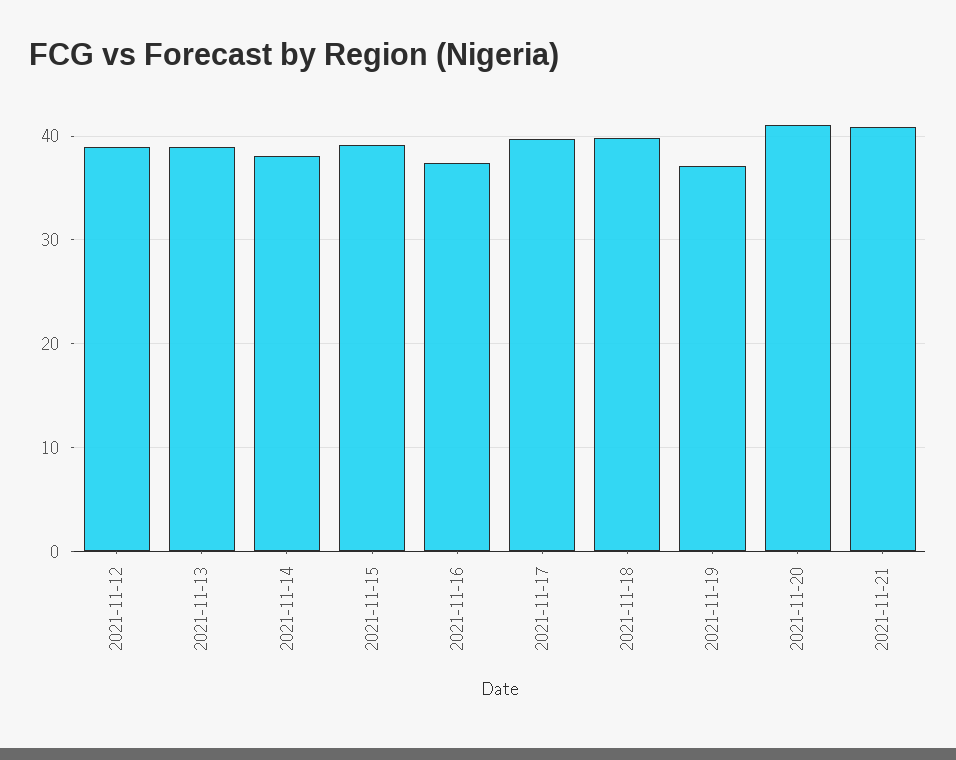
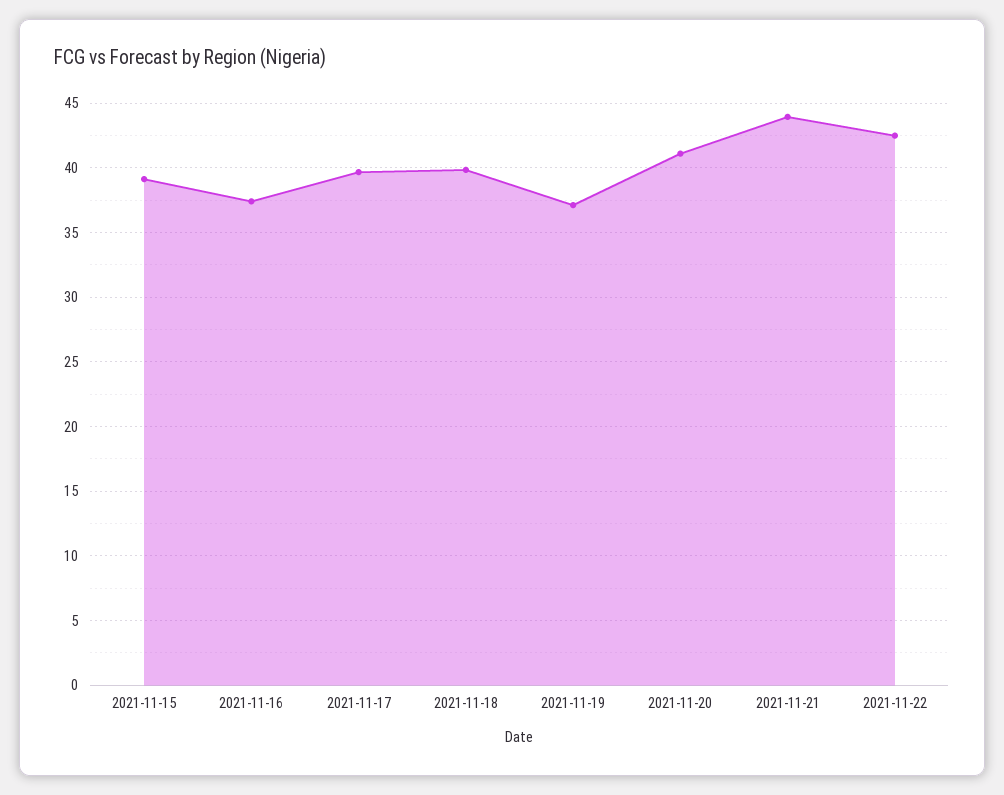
2021-11-12: 39 -> none
2021-11-13: 39 -> none
2021-11-14: 38 -> none
2021-11-21: 41 -> 44
2021-11-22: none -> 42.5

